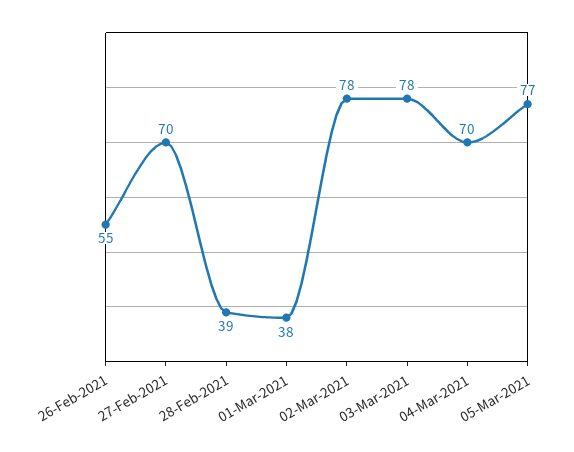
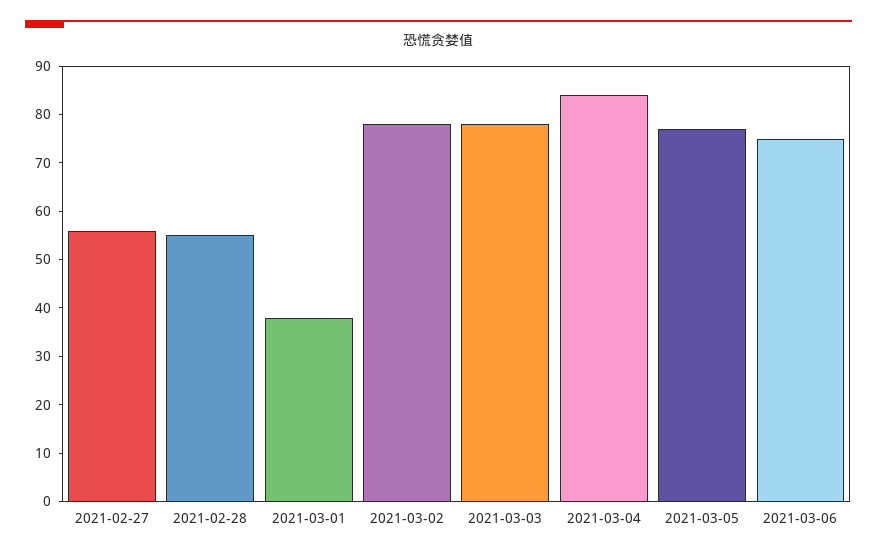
26-Feb-2021: 55 -> none
27-Feb-2021: 70 -> 55
28-Feb-2021: 39 -> 55
04-Mar-2021: 70 -> 85
2021-03-06: none -> 75

